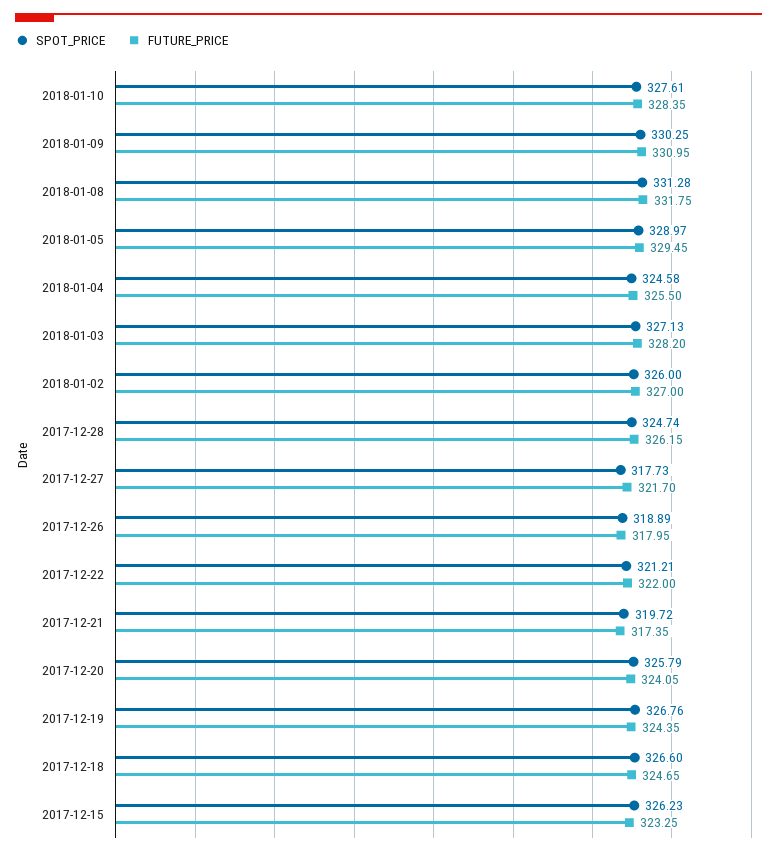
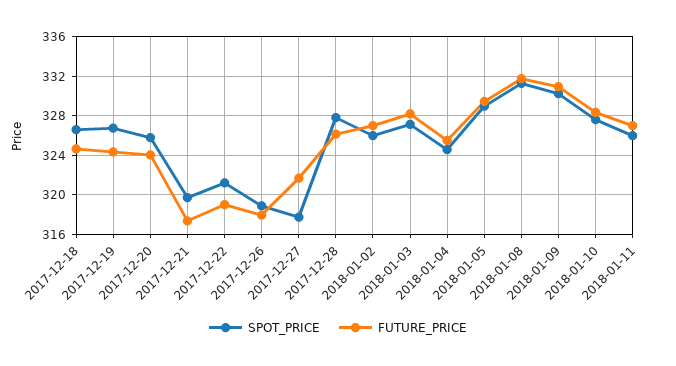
SPOT_PRICE, 2017-12-28: 324.74 -> 328
FUTURE_PRICE, 2017-12-22: 322 -> 319
SPOT_PRICE, 2017-12-15: 326.23 -> none
FUTURE_PRICE, 2017-12-15: 323.25 -> none
SPOT_PRICE, 2018-01-11: none -> 326
FUTURE_PRICE, 2018-01-11: none -> 327

